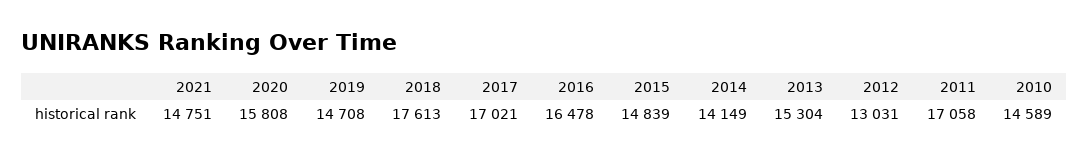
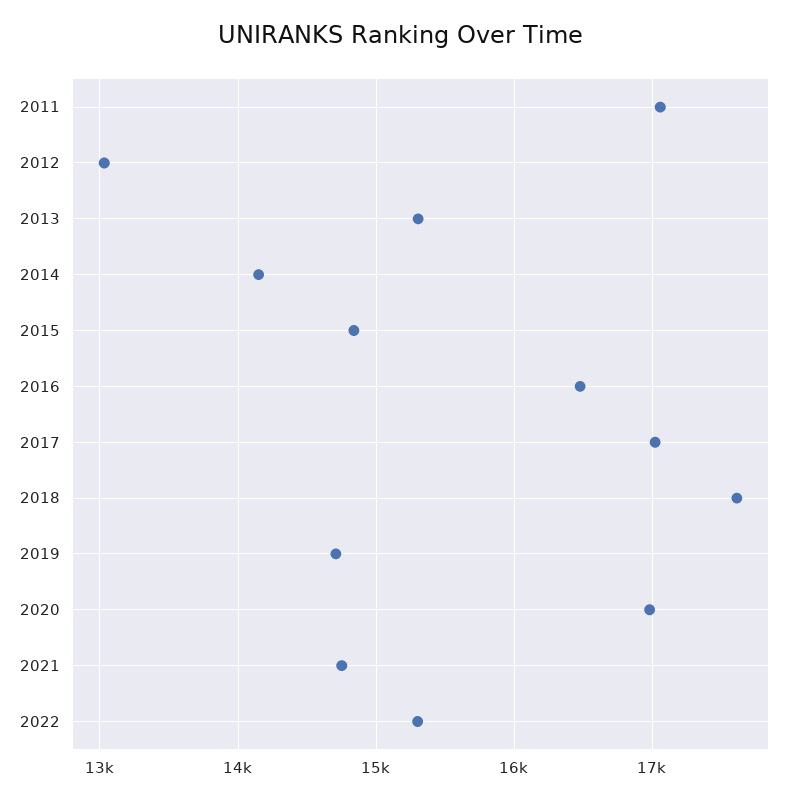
2020: 15808 -> 17000
2010: 14589 -> none
2022: none -> 15300

